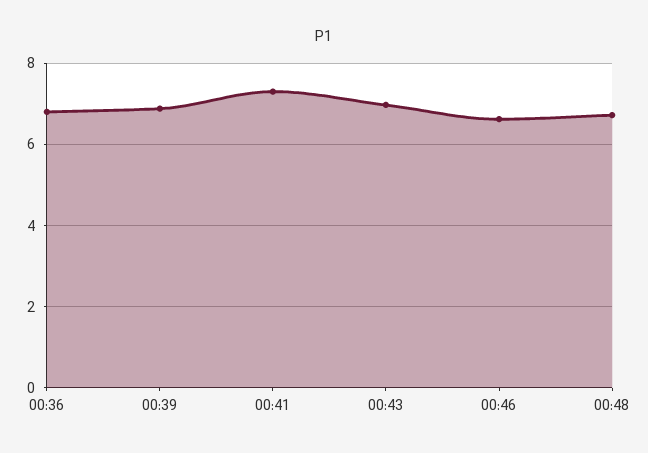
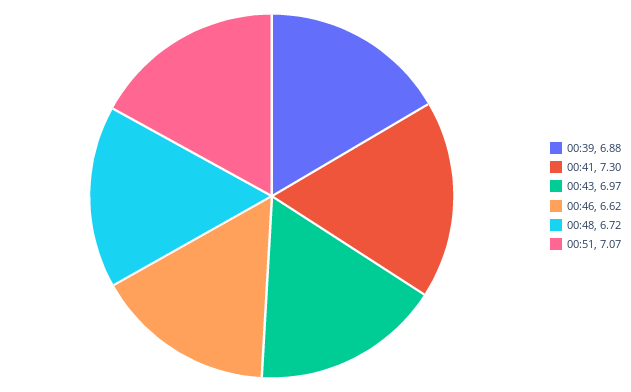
00:36: 6.8 -> none
00:51: none -> 7.07

